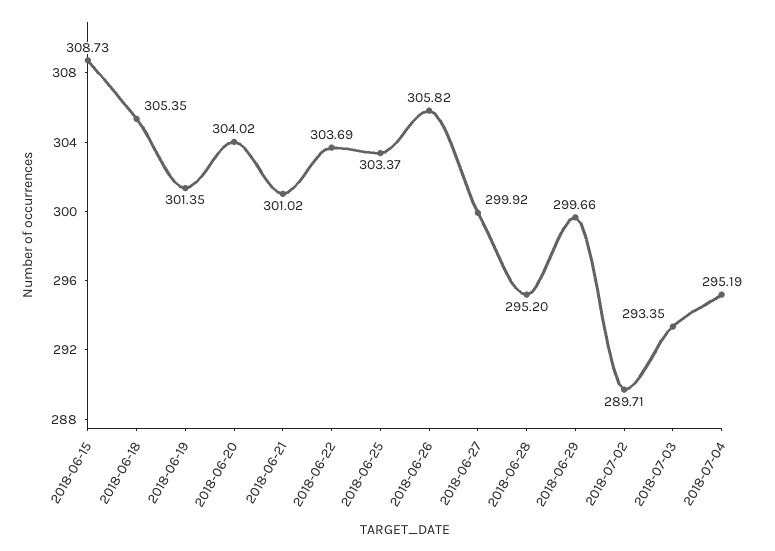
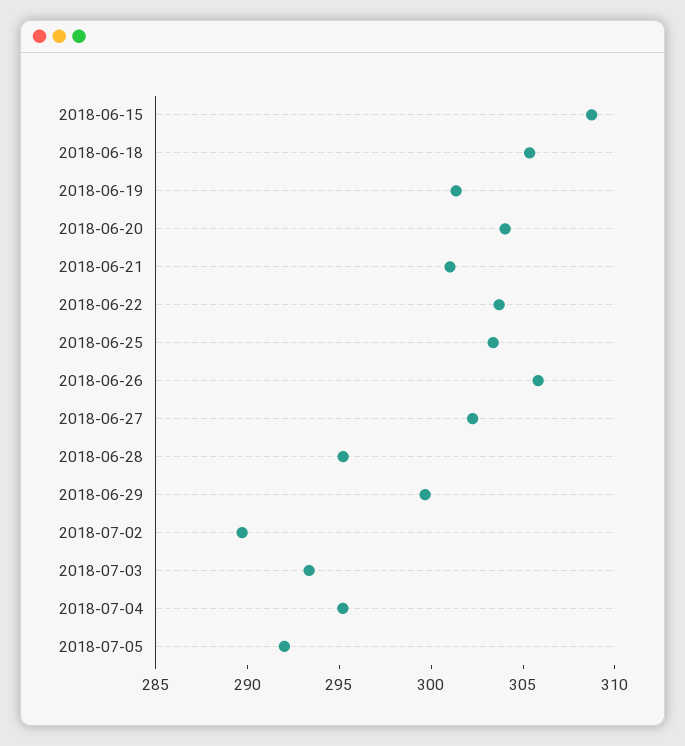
2018-06-27: 299.92 -> 302
2018-07-05: none -> 292

